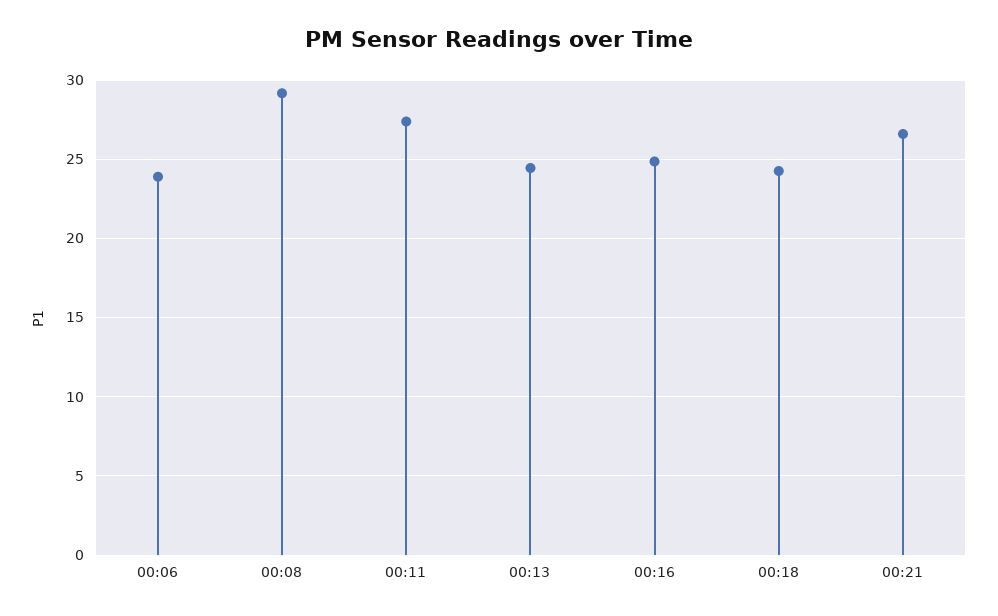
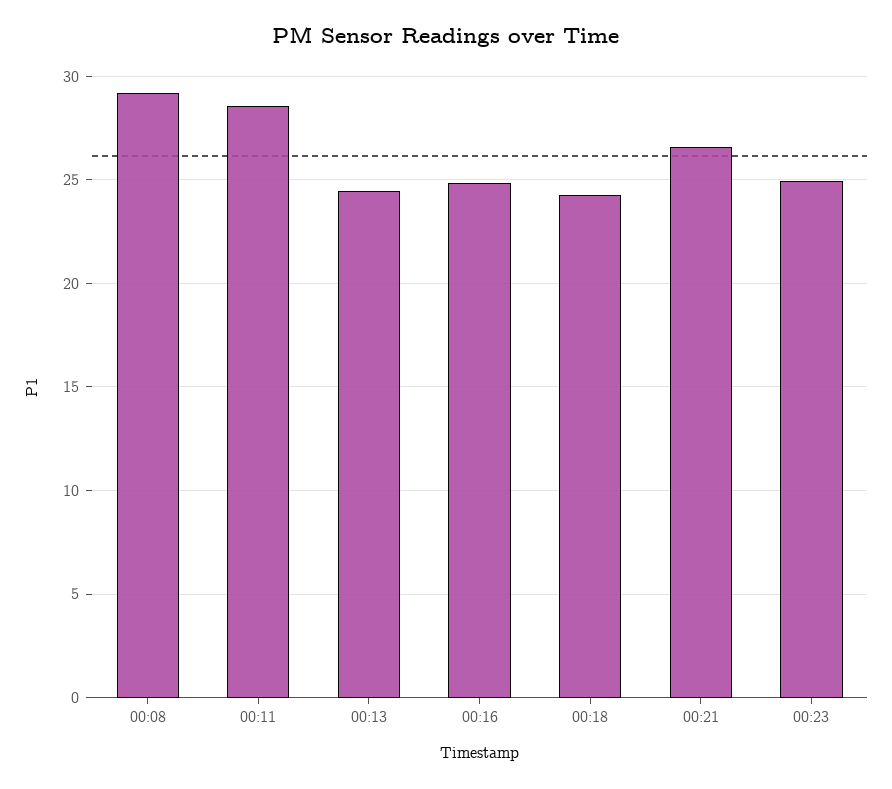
00:06: 24 -> none
00:11: 27.5 -> 28.5
00:23: none -> 25

